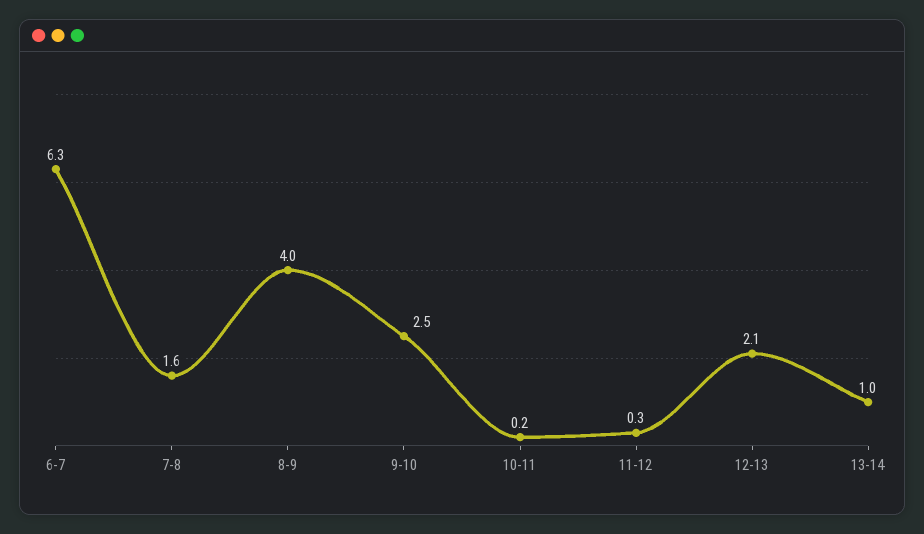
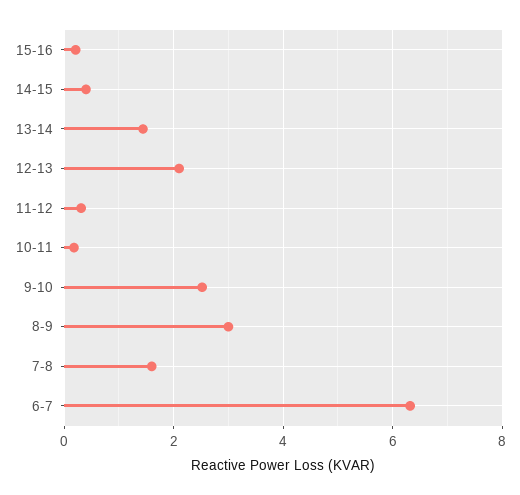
8-9: 4 -> 3
13-14: 1 -> 1.4
15-16: none -> 0.2
14-15: none -> 0.4

